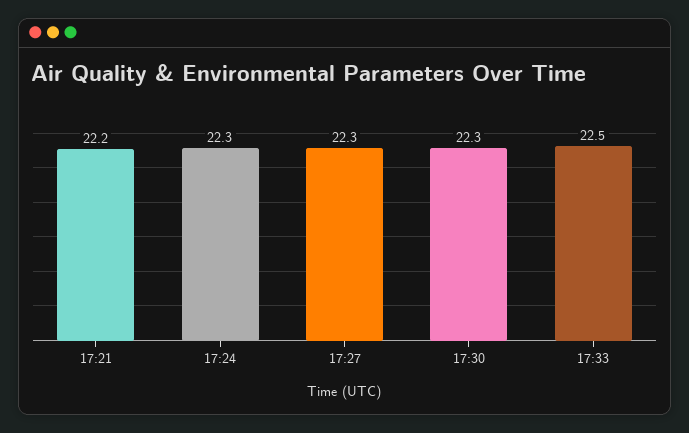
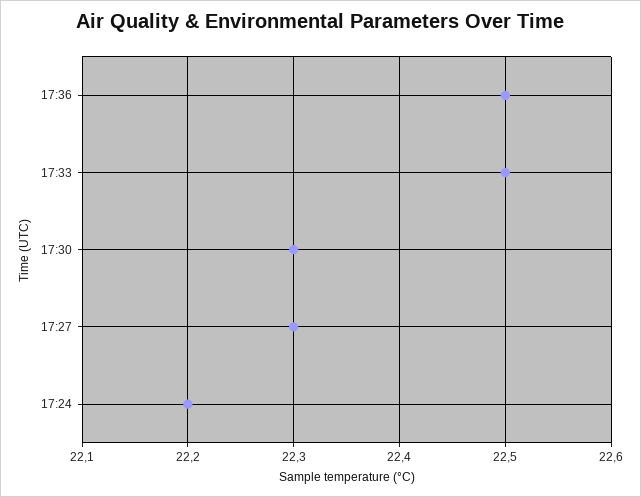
17:21: 22.2 -> none
17:24: 22.3 -> 22.2
17:36: none -> 22.5

